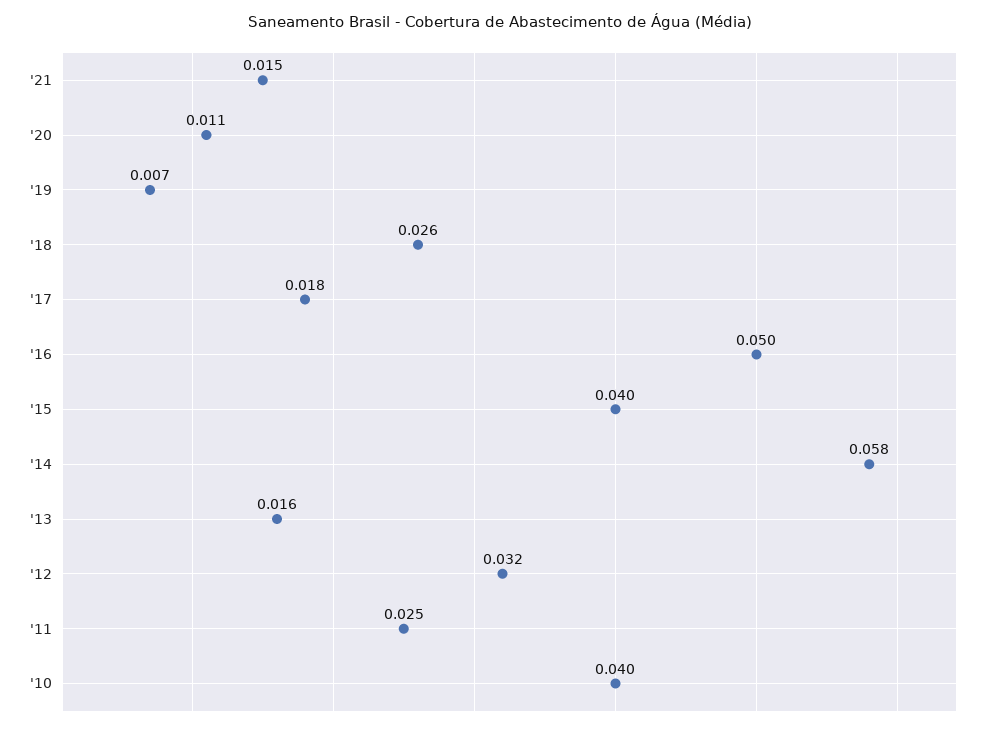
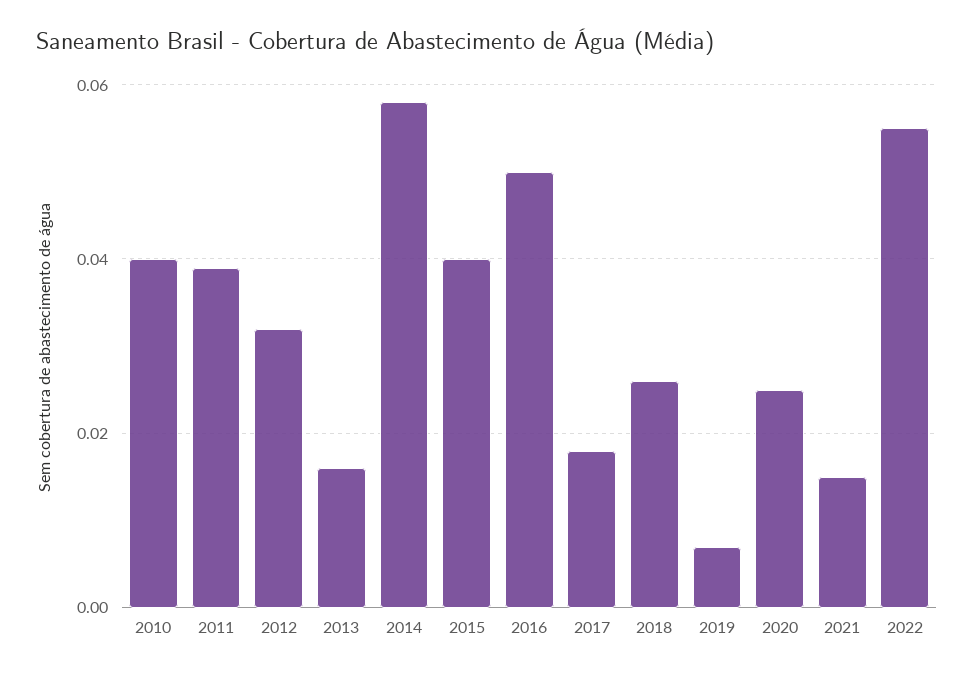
'20: 0.011 -> 0.025
'11: 0.025 -> 0.04
2022: none -> 0.055

